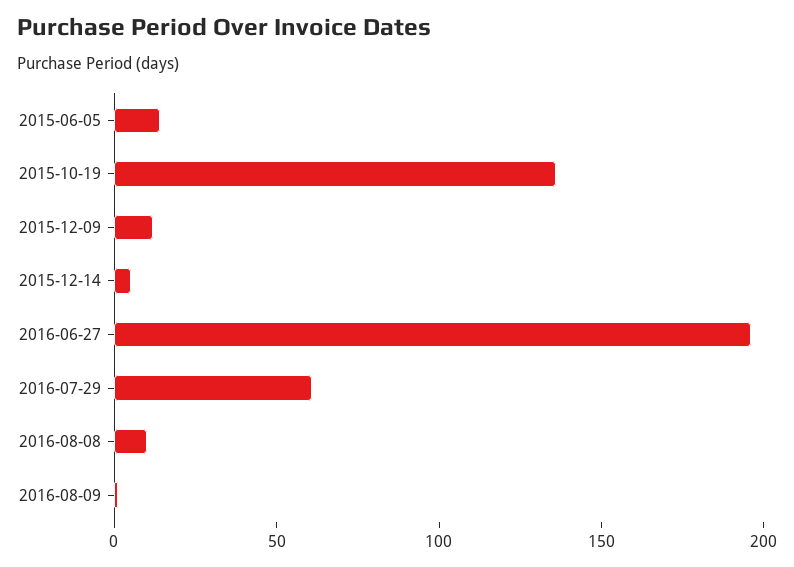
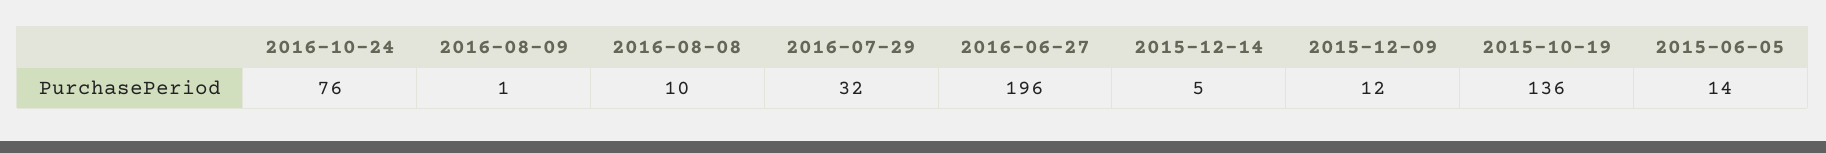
2016-07-29: 60 -> 32
2016-10-24: none -> 76

